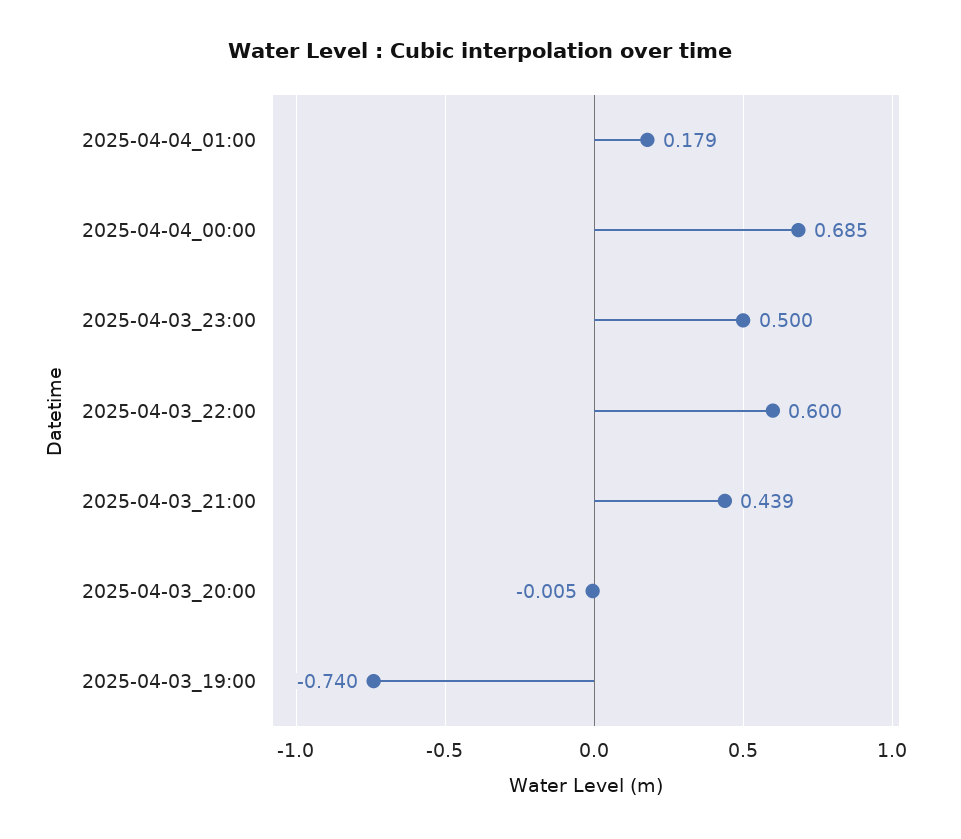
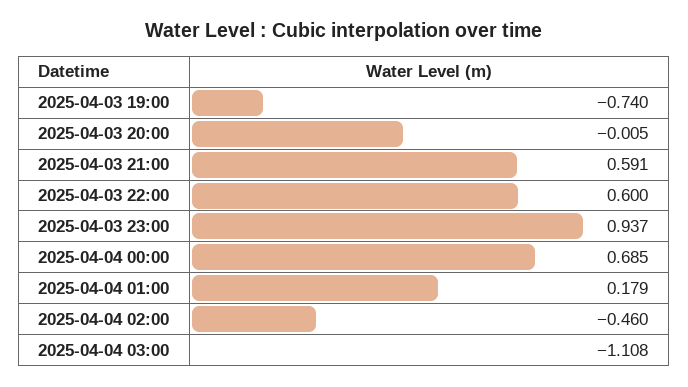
2025-04-03_23:00: 0.5 -> 0.937
2025-04-03_21:00: 0.439 -> 0.591
2025-04-04 02:00: none -> -0.46
2025-04-04 03:00: none -> -1.108

